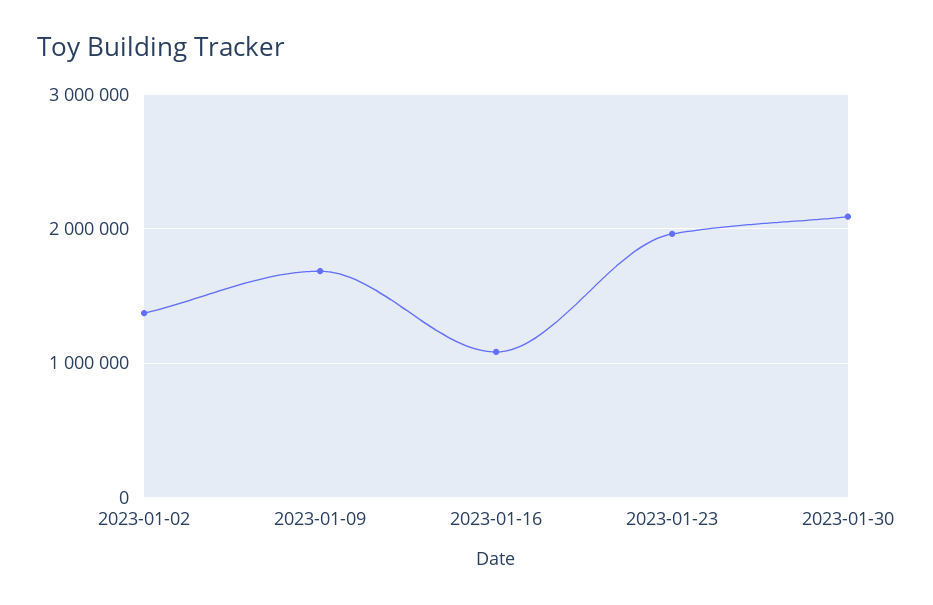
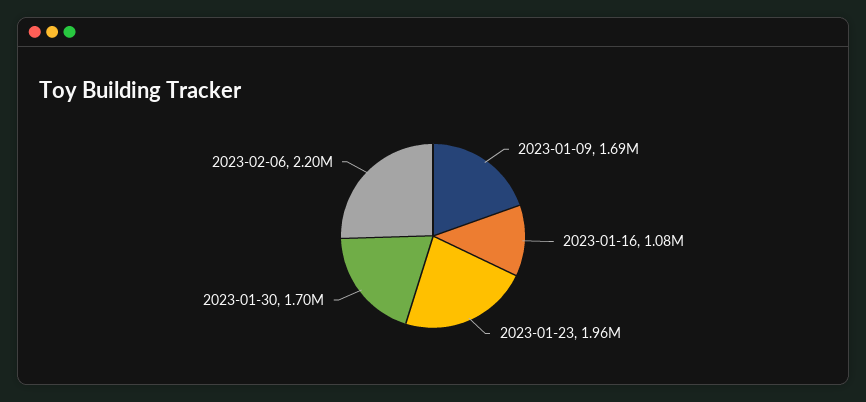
2023-01-02: 1400000 -> none
2023-01-30: 2100000 -> 1700000
2023-02-06: none -> 2200000

